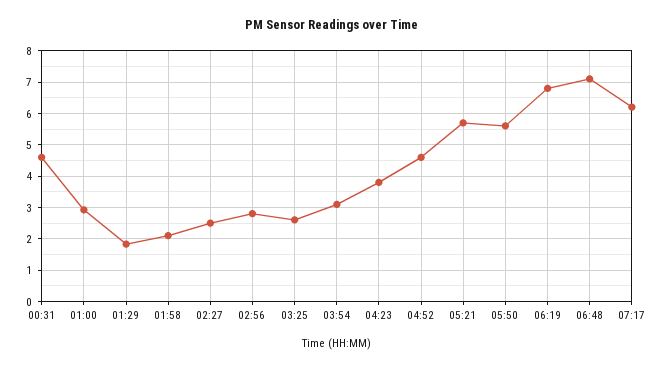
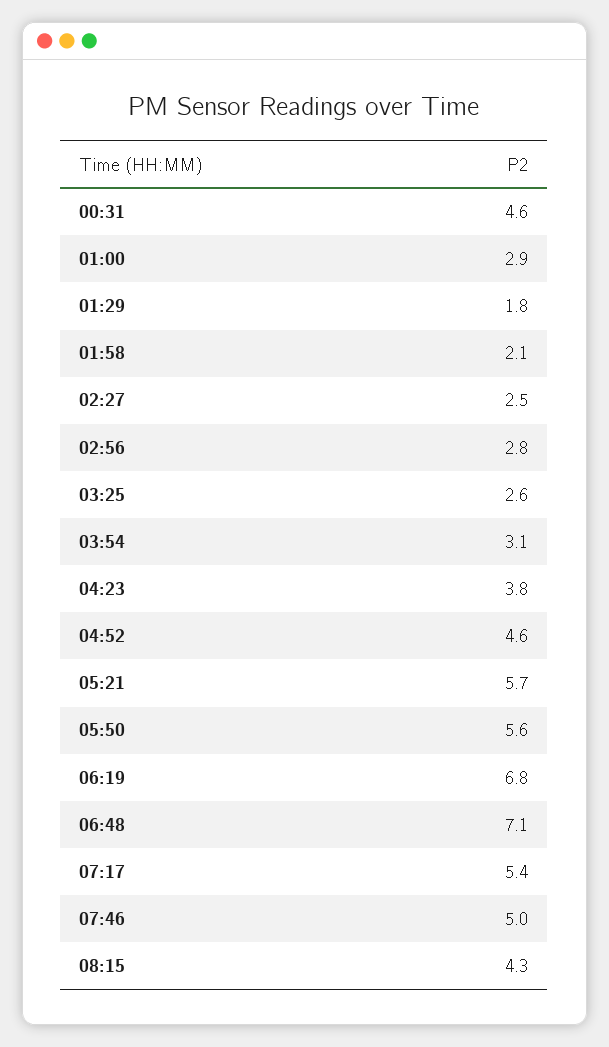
07:17: 6.2 -> 5.4
07:46: none -> 5
08:15: none -> 4.3

